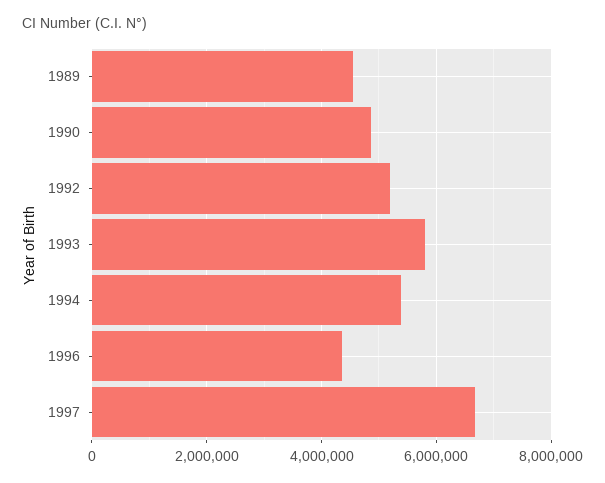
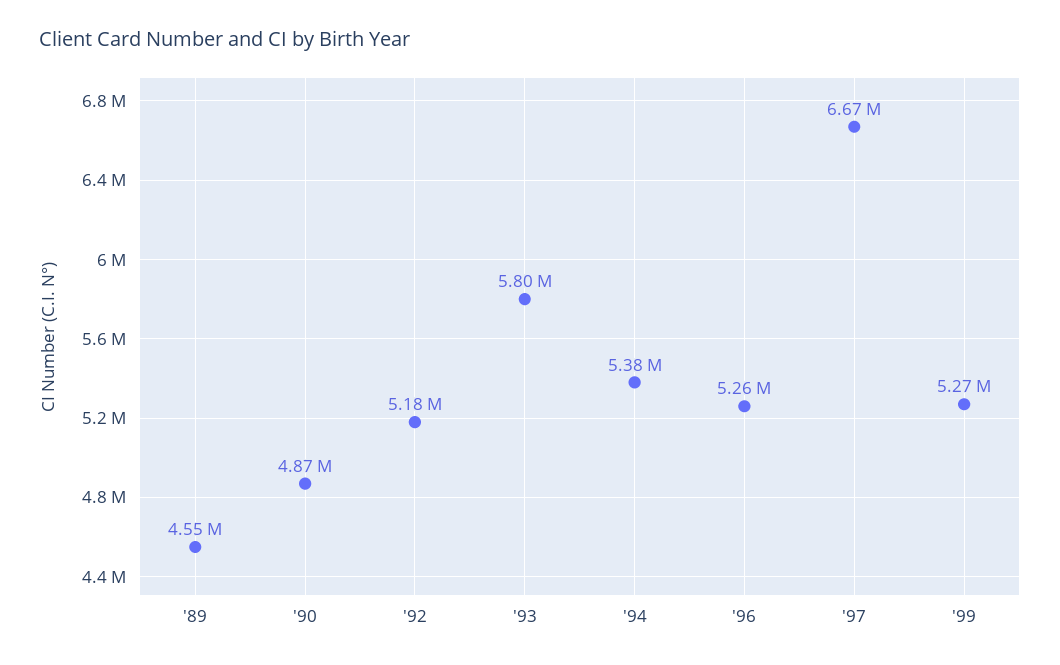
1996: 4400000 -> 5260000
'99: none -> 5270000

